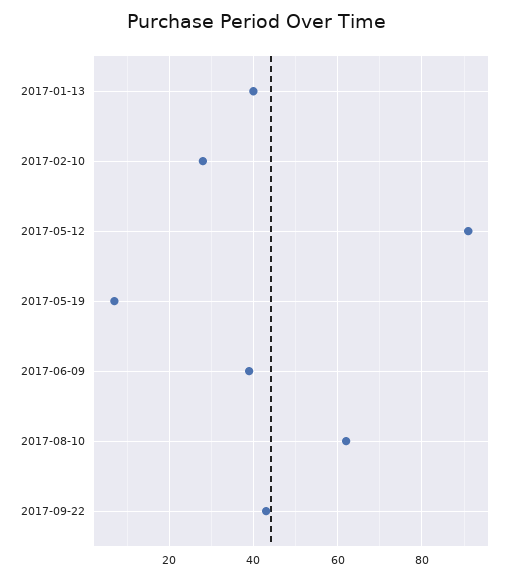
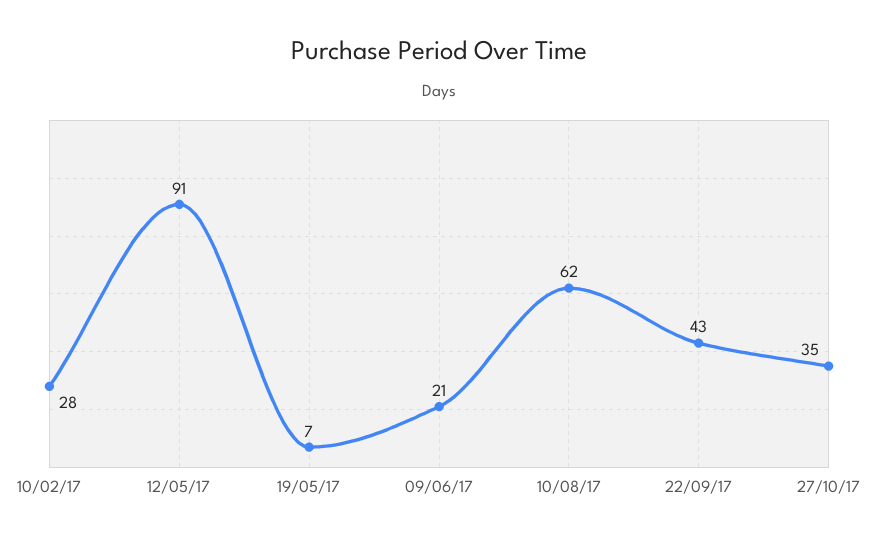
2017-01-13: 40 -> none
2017-06-09: 40 -> 21
27/10/17: none -> 35

